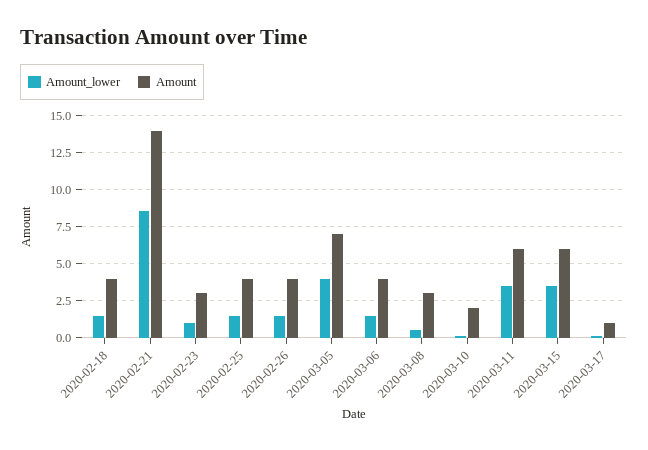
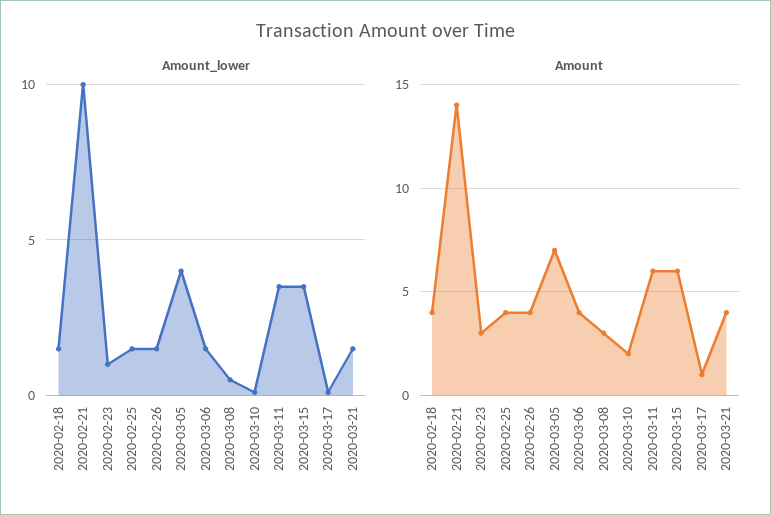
Amount_lower, 2020-02-21: 8.5 -> 10
Amount_lower, 2020-03-21: none -> 1.5
Amount, 2020-03-21: none -> 4

